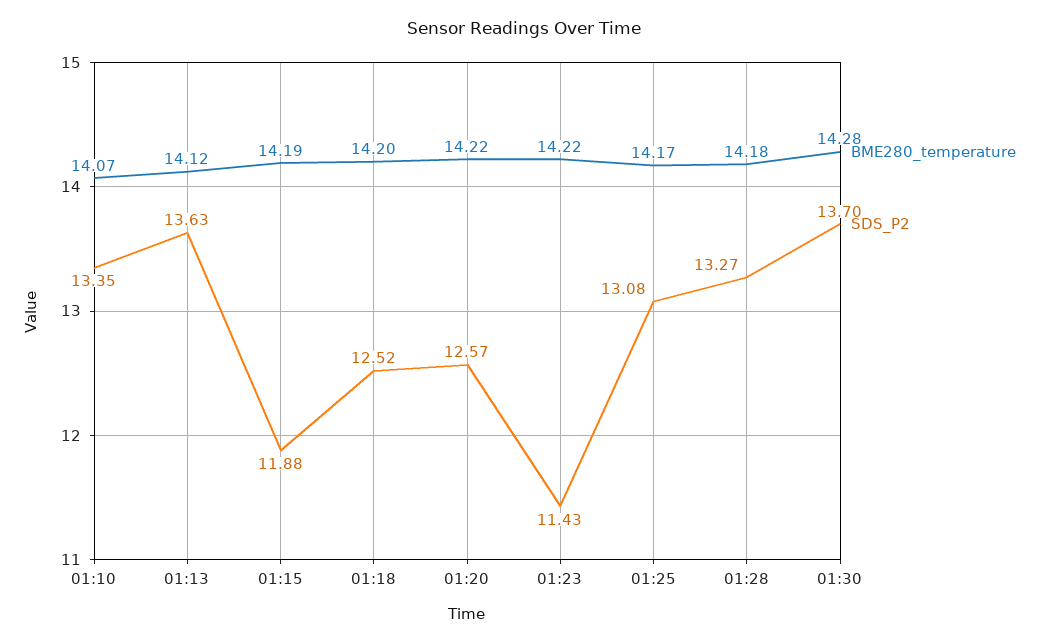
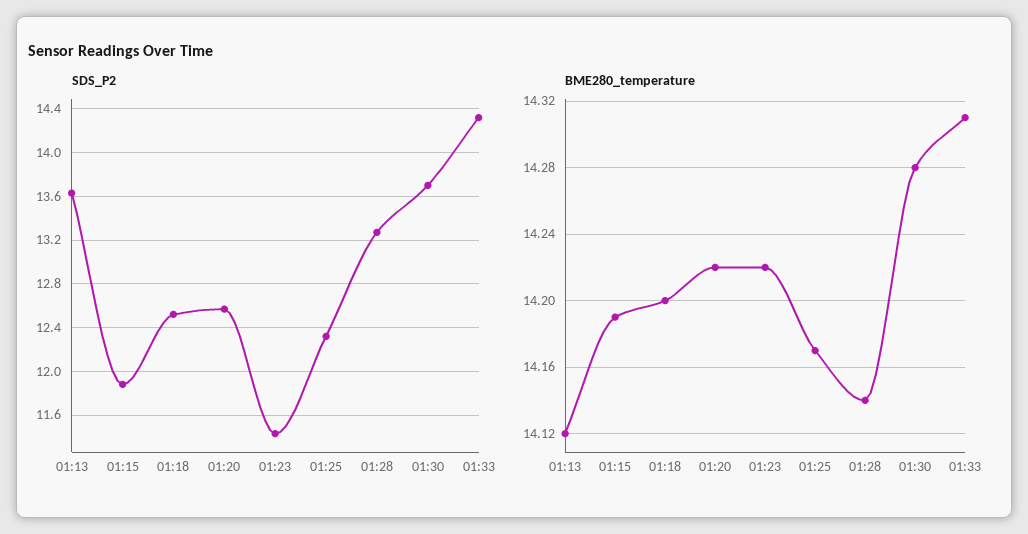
BME280_temperature, 01:10: 14.07 -> none
SDS_P2, 01:10: 13.35 -> none
SDS_P2, 01:25: 13.08 -> 12.3
BME280_temperature, 01:28: 14.18 -> 14.14
SDS_P2, 01:33: none -> 14.3
BME280_temperature, 01:33: none -> 14.31

